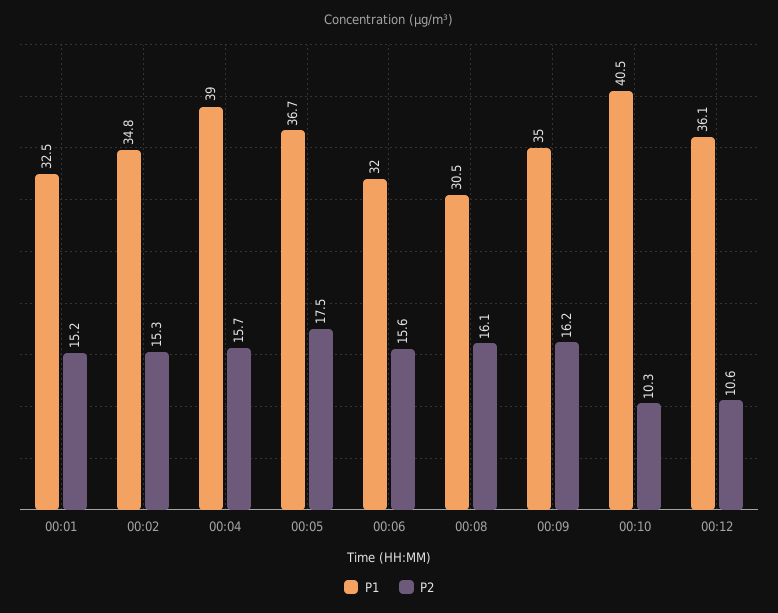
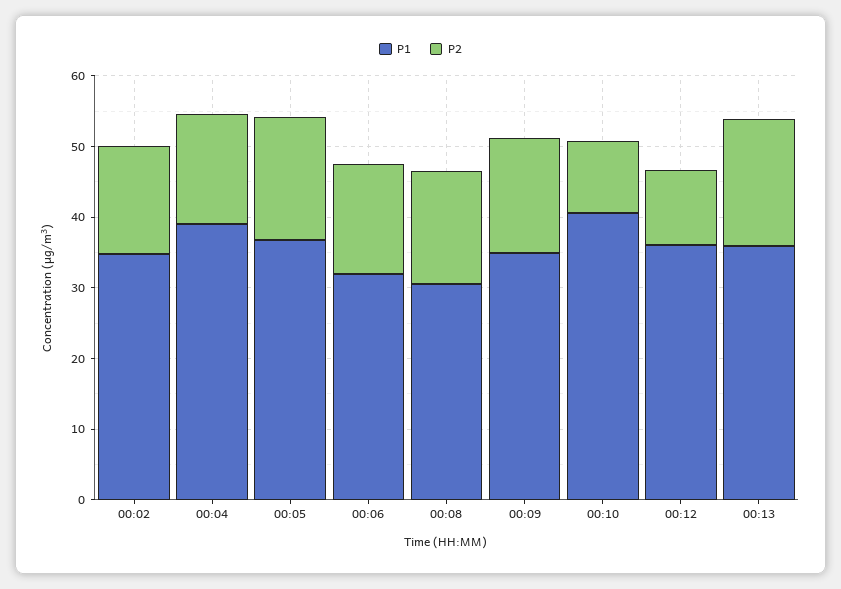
P1, 00:01: 32.5 -> none
P2, 00:01: 15.2 -> none
P1, 00:13: none -> 36
P2, 00:13: none -> 18

